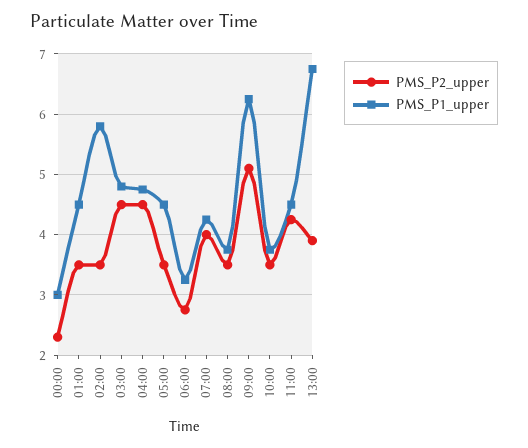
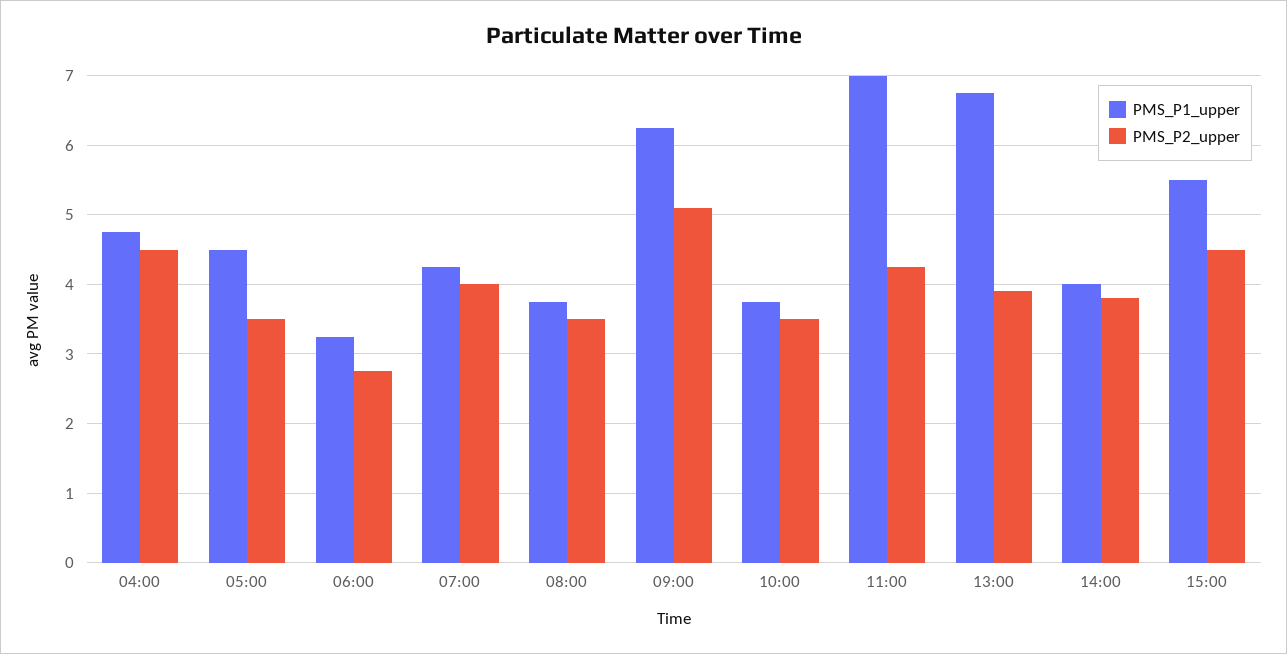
PMS_P2_upper, 00:00: 2.3 -> none
PMS_P1_upper, 00:00: 3 -> none
PMS_P2_upper, 01:00: 3.5 -> none
PMS_P1_upper, 01:00: 4.5 -> none
PMS_P2_upper, 02:00: 3.5 -> none
PMS_P1_upper, 02:00: 5.8 -> none
PMS_P2_upper, 03:00: 4.5 -> none
PMS_P1_upper, 03:00: 4.8 -> none
PMS_P1_upper, 11:00: 4.5 -> 7
PMS_P1_upper, 14:00: none -> 4
PMS_P2_upper, 14:00: none -> 3.8
PMS_P1_upper, 15:00: none -> 5.5
PMS_P2_upper, 15:00: none -> 4.5

